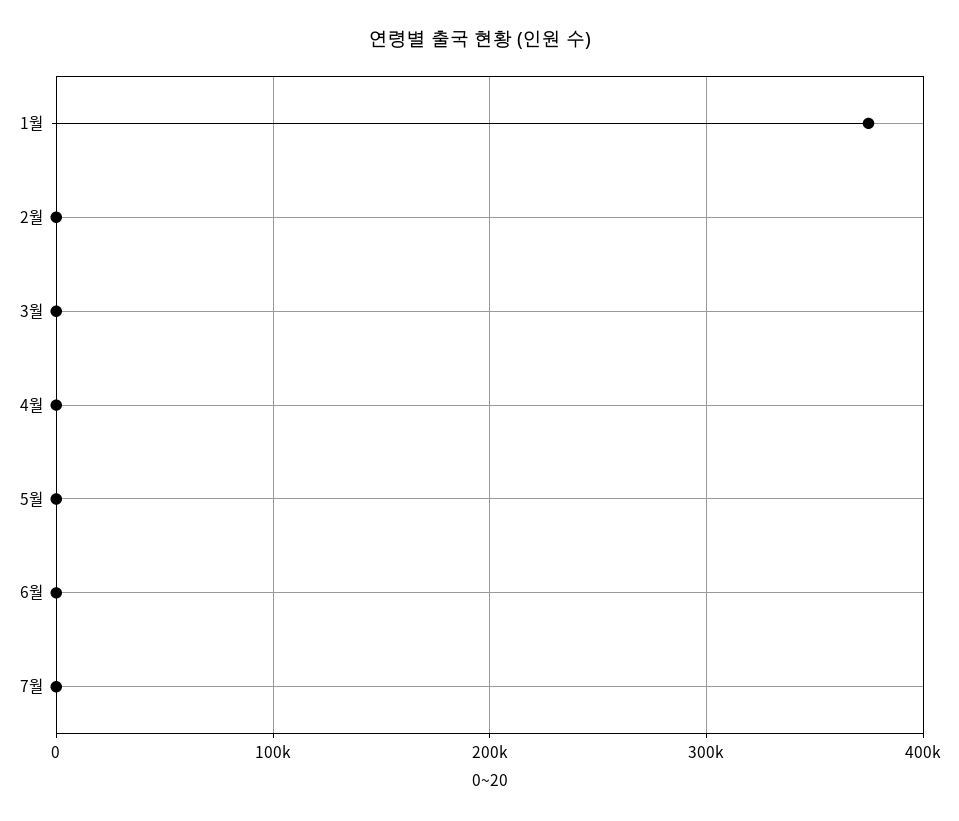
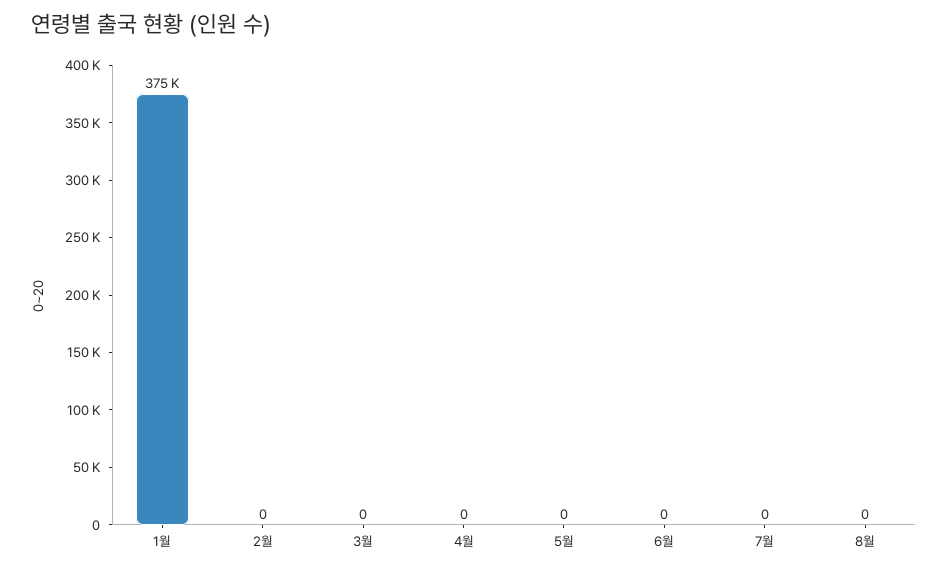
8월: none -> 0

